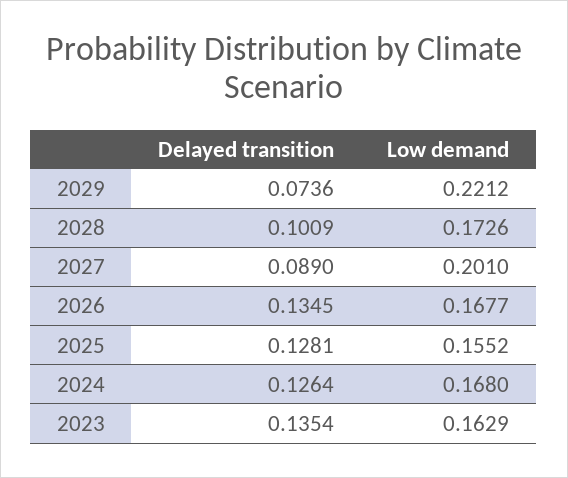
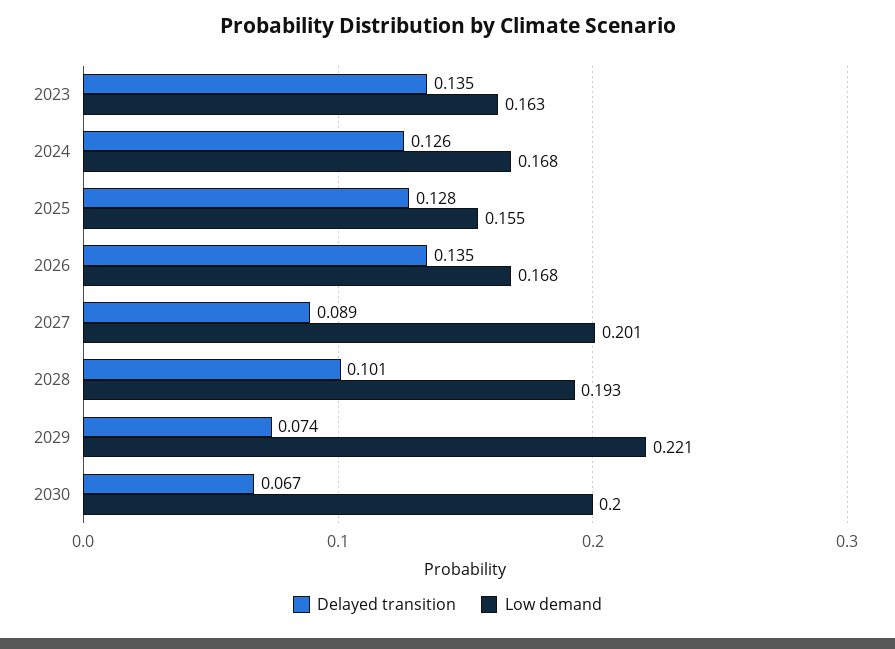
Low demand, 2028: 0.1726 -> 0.193
Delayed transition, 2030: none -> 0.067
Low demand, 2030: none -> 0.2

